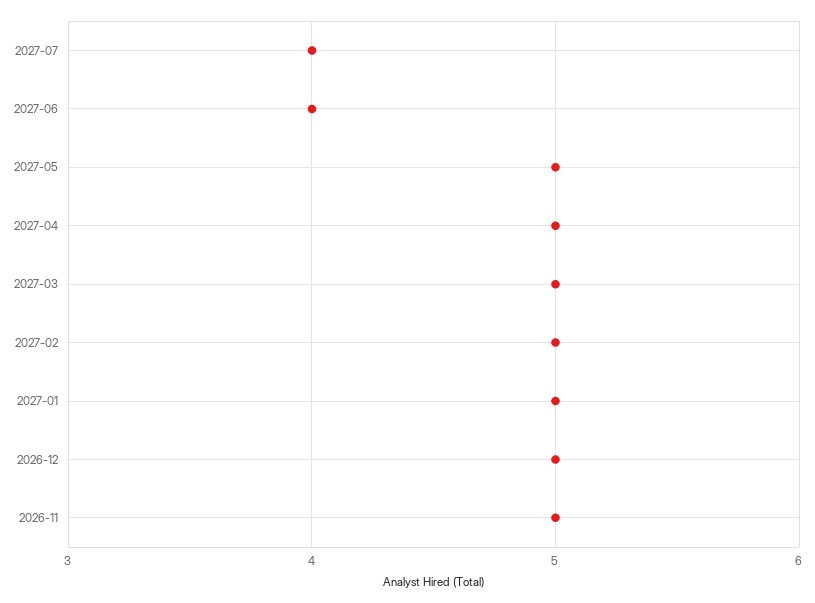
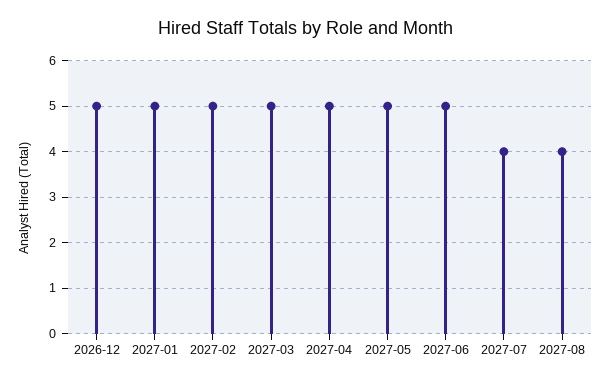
2027-06: 4 -> 5
2026-11: 5 -> none
2027-08: none -> 4

